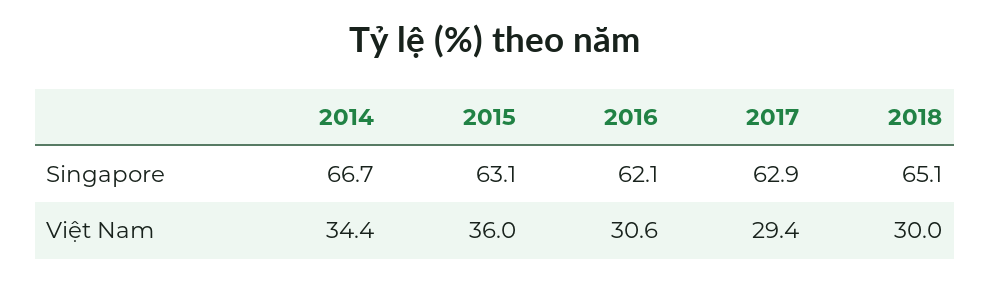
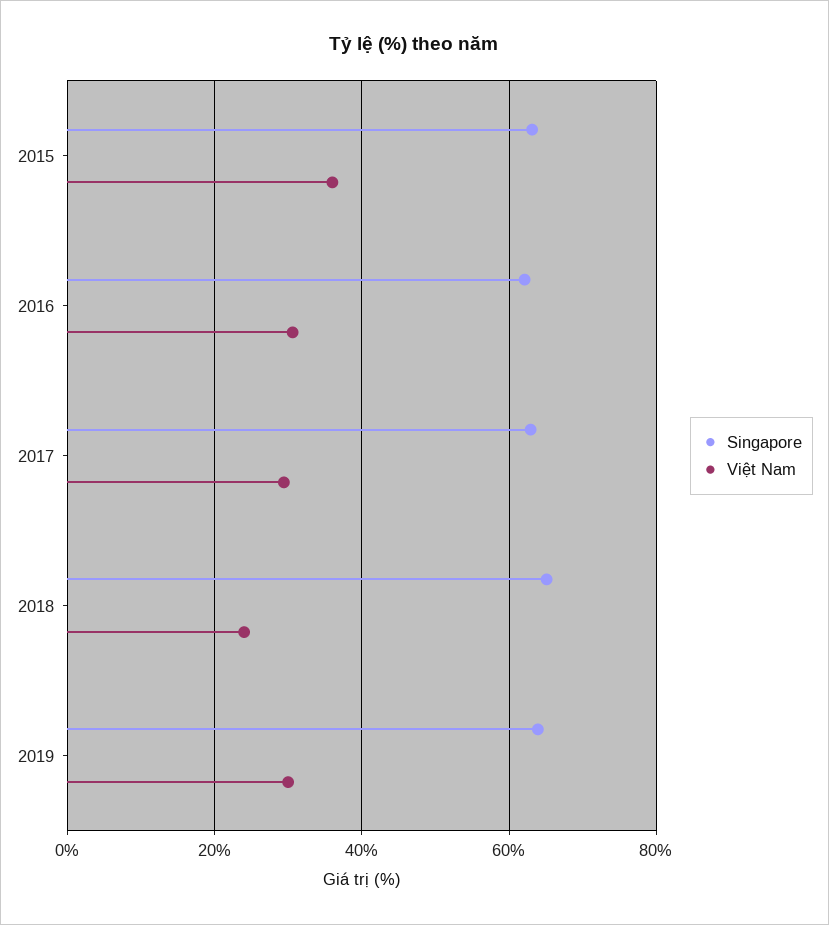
Singapore, 2014: 66.7 -> none
Việt Nam, 2014: 34.4 -> none
Việt Nam, 2018: 30 -> 24
Singapore, 2019: none -> 64
Việt Nam, 2019: none -> 30

